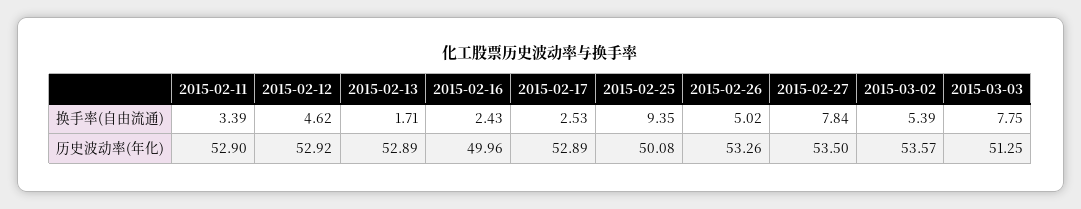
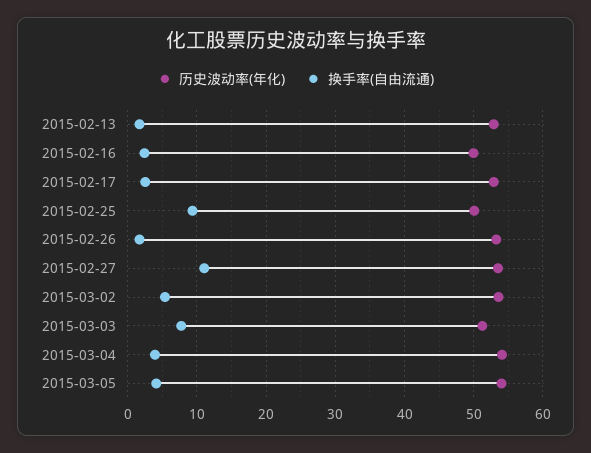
换手率(自由流通), 2015-02-11: 3.39 -> none
换手率(自由流通), 2015-02-12: 4.62 -> none
换手率(自由流通), 2015-02-26: 5.02 -> 2
换手率(自由流通), 2015-02-27: 7.84 -> 11
历史波动率(年化), 2015-02-11: 52.9 -> none
历史波动率(年化), 2015-02-12: 52.92 -> none
历史波动率(年化), 2015-03-04: none -> 54
换手率(自由流通), 2015-03-04: none -> 4
历史波动率(年化), 2015-03-05: none -> 54
换手率(自由流通), 2015-03-05: none -> 4

